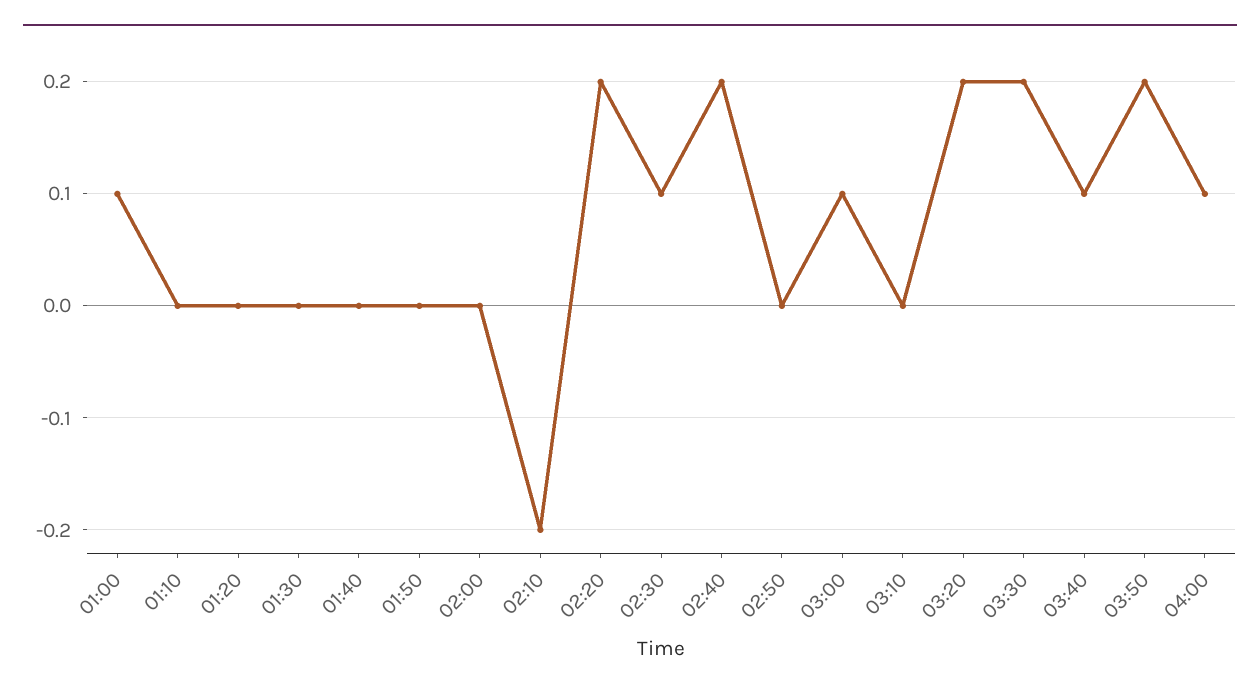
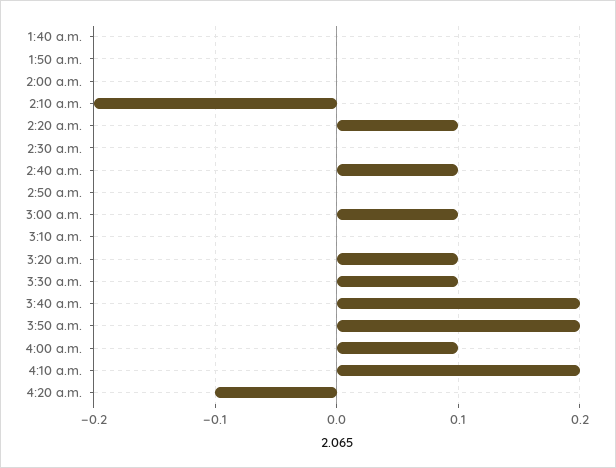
01:00: 0.1 -> none
01:10: 0 -> none
01:20: 0 -> none
01:30: 0 -> none
02:20: 0.2 -> 0.1
02:30: 0.1 -> 0
02:40: 0.2 -> 0.1
03:20: 0.2 -> 0.1
03:30: 0.2 -> 0.1
03:40: 0.1 -> 0.2
4:10 a.m.: none -> 0.2
4:20 a.m.: none -> -0.1

